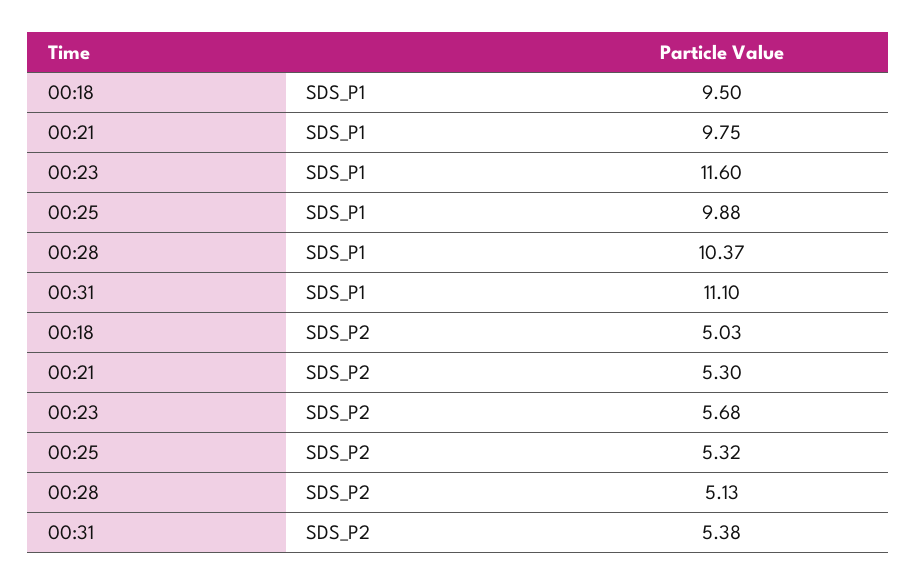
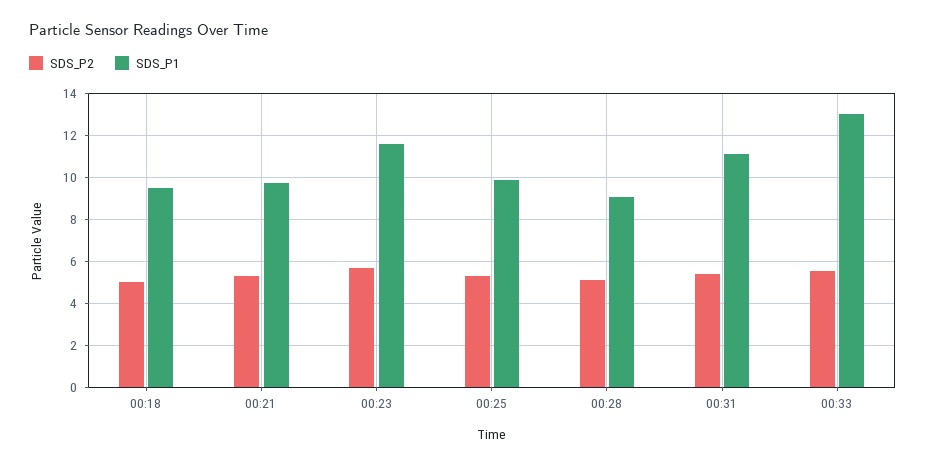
SDS_P1, 00:28: 10.37 -> 9
SDS_P2, 00:33: none -> 5.5
SDS_P1, 00:33: none -> 13

